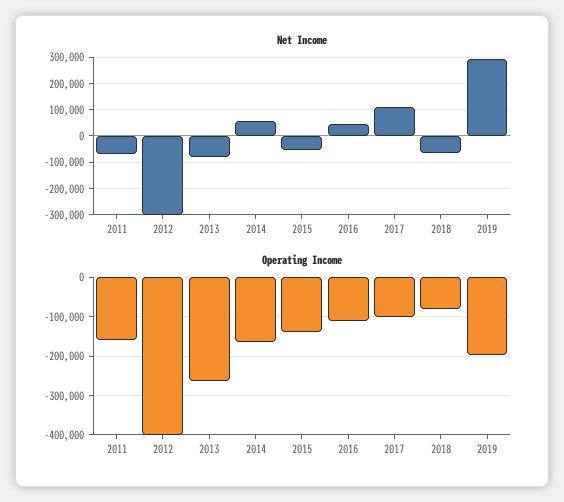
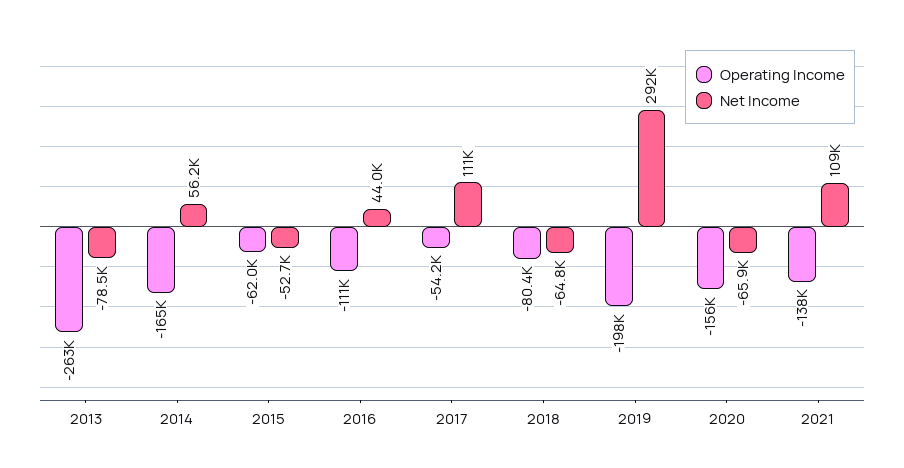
Net Income, 2011: -75000 -> none
Net Income, 2012: -300000 -> none
Operating Income, 2011: -160000 -> none
Operating Income, 2012: -400000 -> none
Operating Income, 2015: -140000 -> -62000
Operating Income, 2017: -100000 -> -54200
Operating Income, 2020: none -> -156000
Net Income, 2020: none -> -65900
Operating Income, 2021: none -> -138000
Net Income, 2021: none -> 109000

